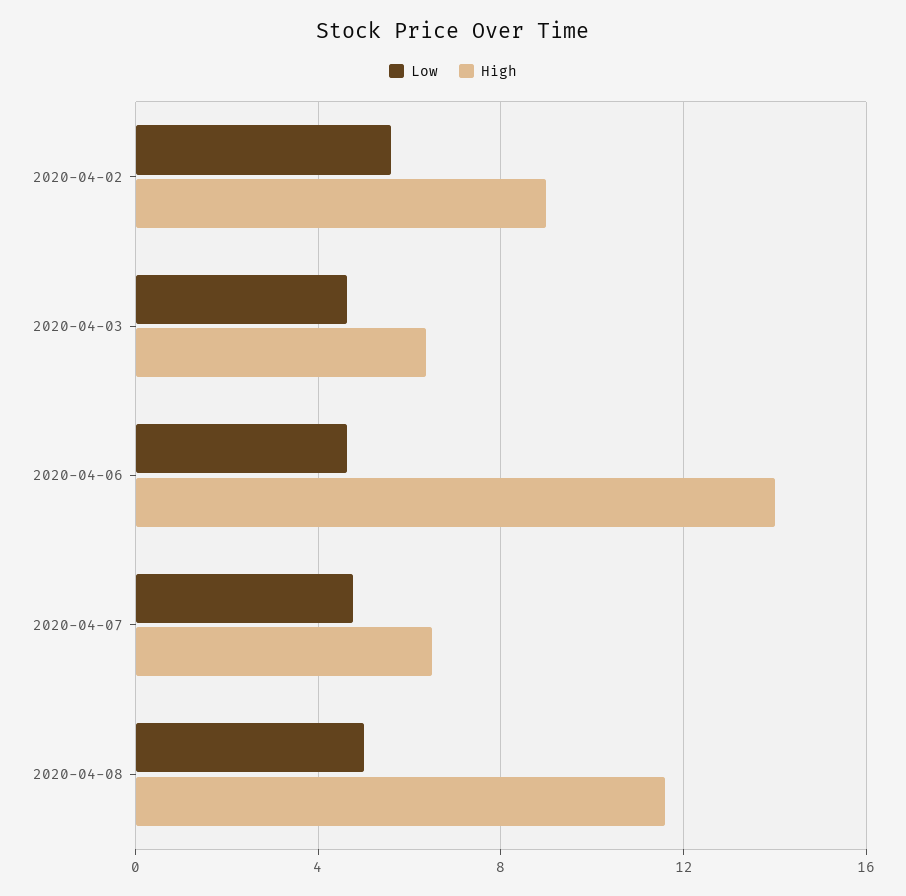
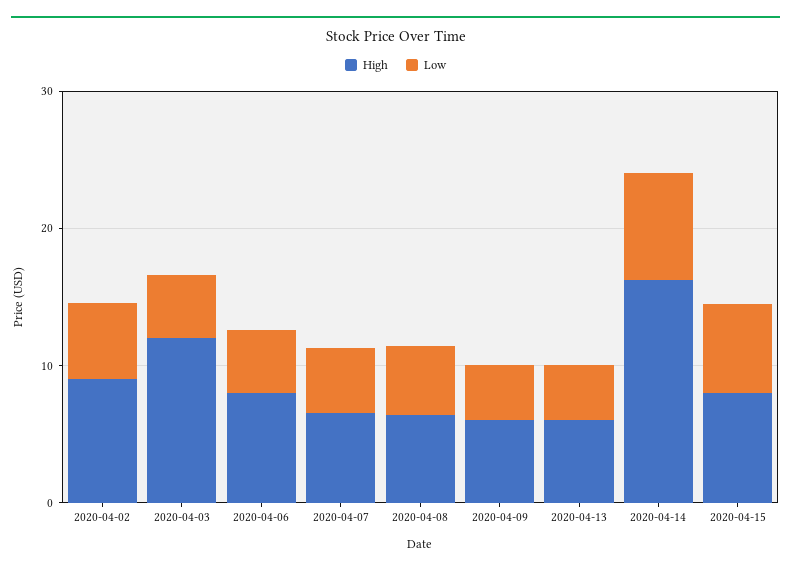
High, 2020-04-03: 6.5 -> 12
High, 2020-04-06: 14 -> 8
High, 2020-04-08: 11.5 -> 6
High, 2020-04-09: none -> 6
Low, 2020-04-09: none -> 4
High, 2020-04-13: none -> 6
Low, 2020-04-13: none -> 4
High, 2020-04-14: none -> 16
Low, 2020-04-14: none -> 8
High, 2020-04-15: none -> 8
Low, 2020-04-15: none -> 6

